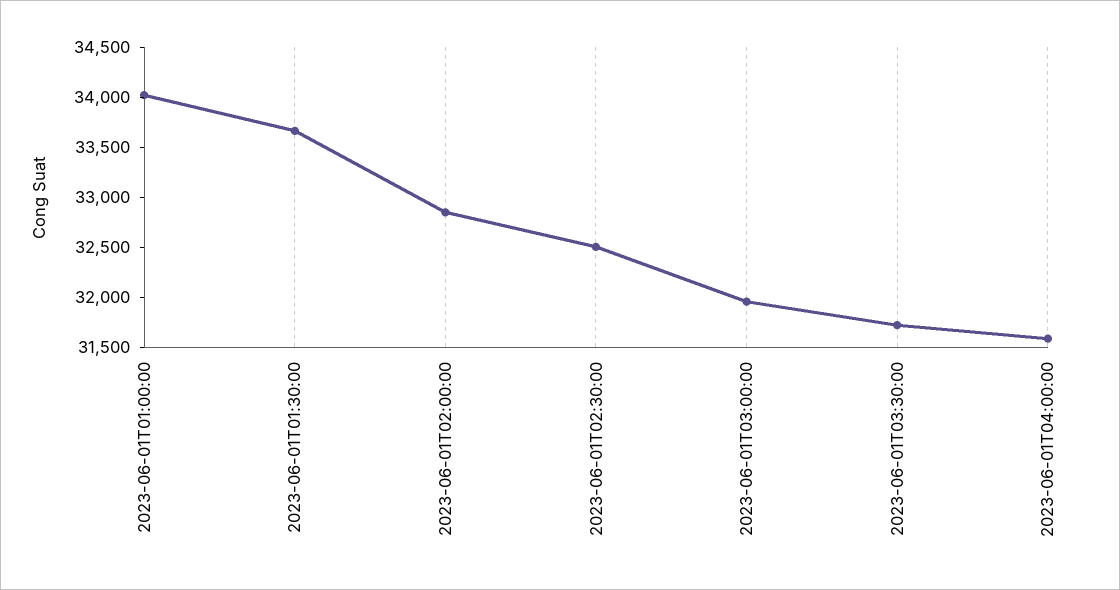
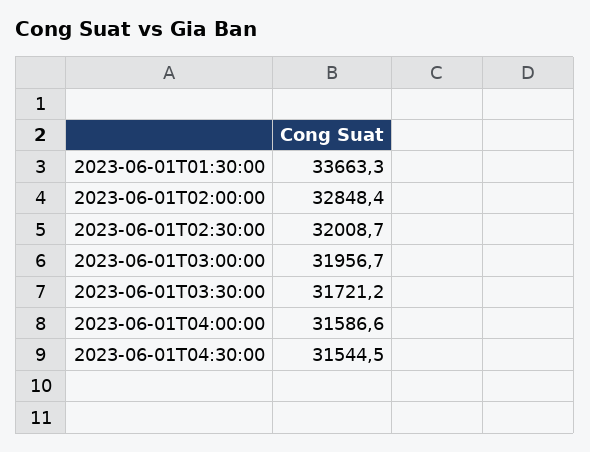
2023-06-01T01:00:00: 34000 -> none
2023-06-01T02:30:00: 32500 -> 32008.7
2023-06-01T04:30:00: none -> 31544.5

